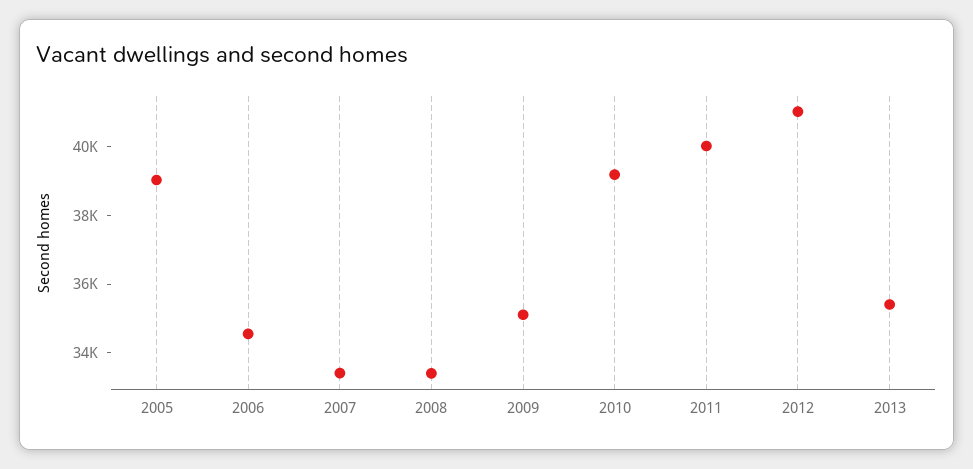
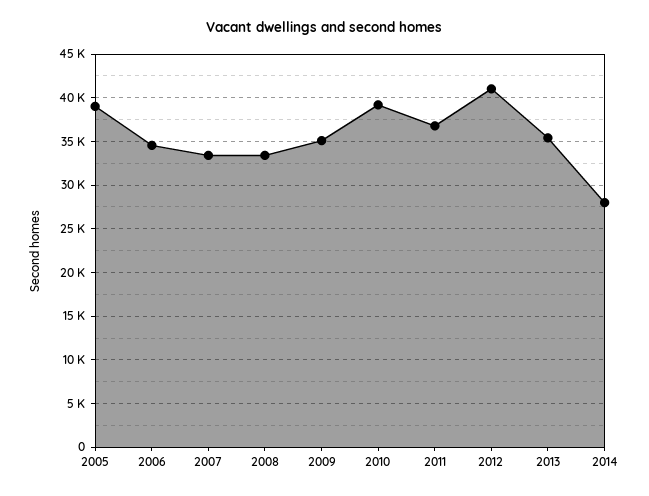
2011: 40000 -> 37000
2014: none -> 28000

